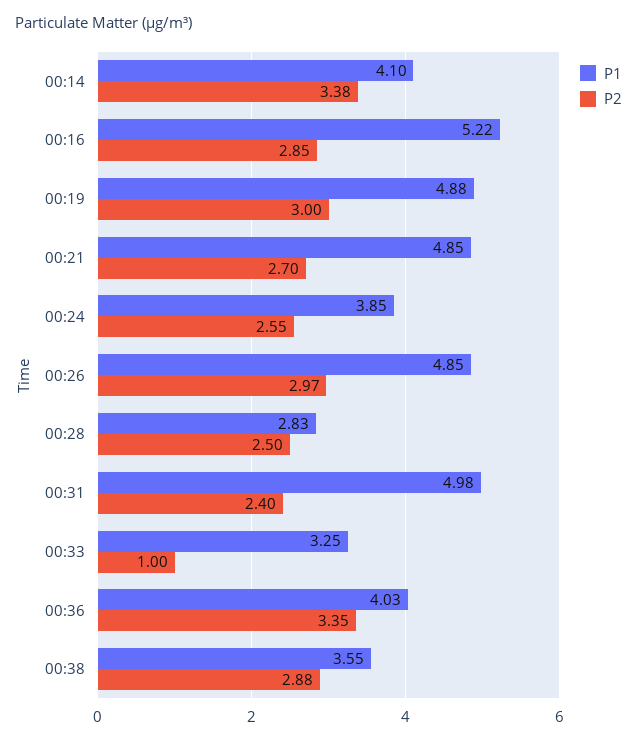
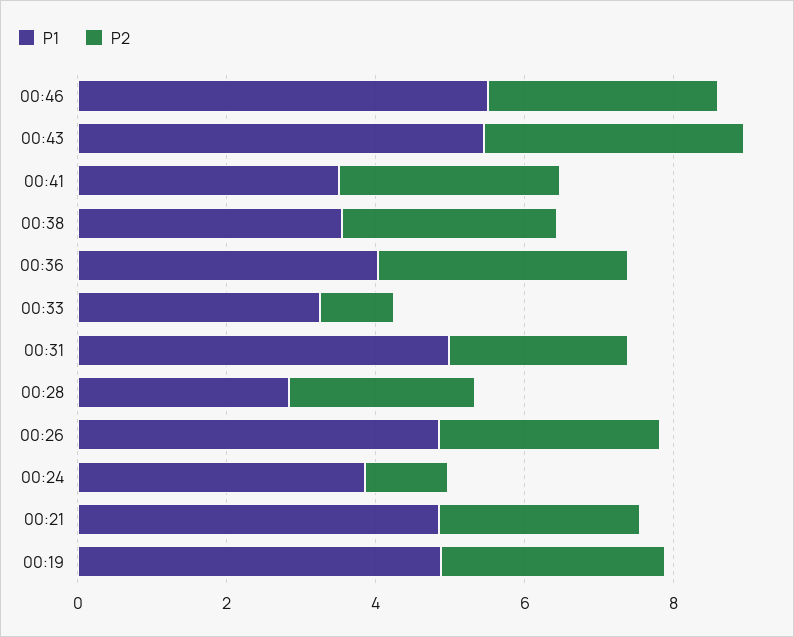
P1, 00:14: 4.1 -> none
P2, 00:14: 3.38 -> none
P1, 00:16: 5.22 -> none
P2, 00:16: 2.85 -> none
P2, 00:24: 2.55 -> 1
P1, 00:46: none -> 5.5
P2, 00:46: none -> 3
P1, 00:43: none -> 5.5
P2, 00:43: none -> 3.5
P1, 00:41: none -> 3.5
P2, 00:41: none -> 3

